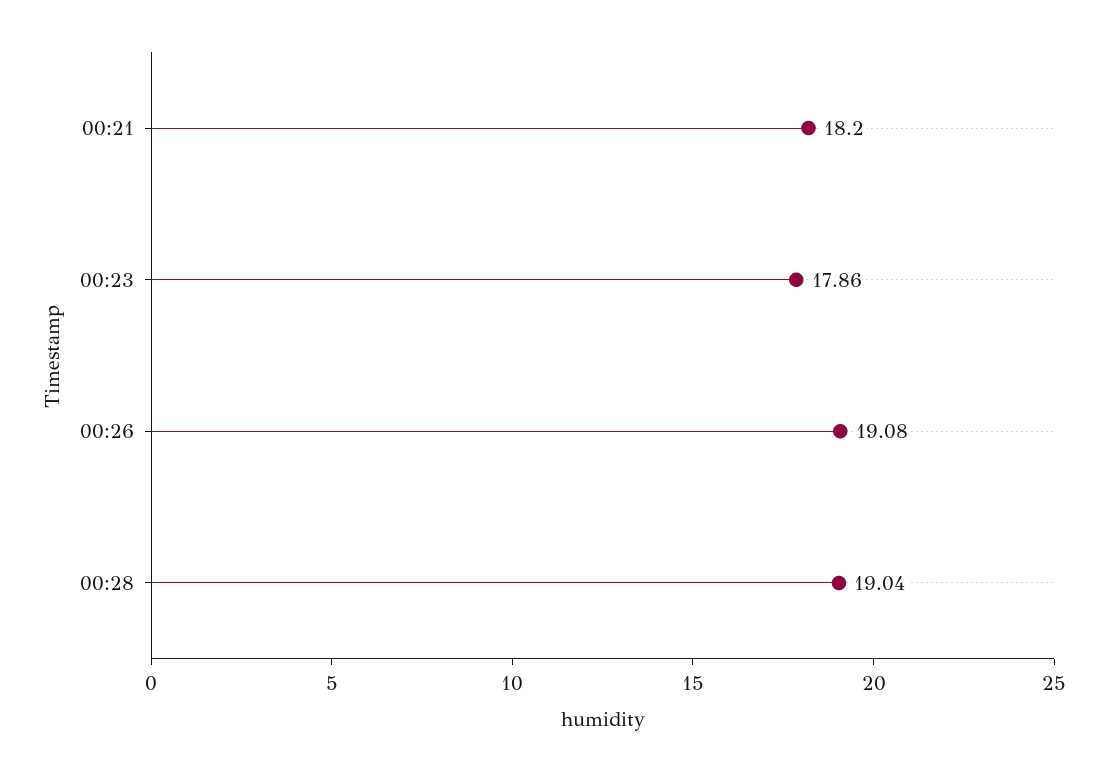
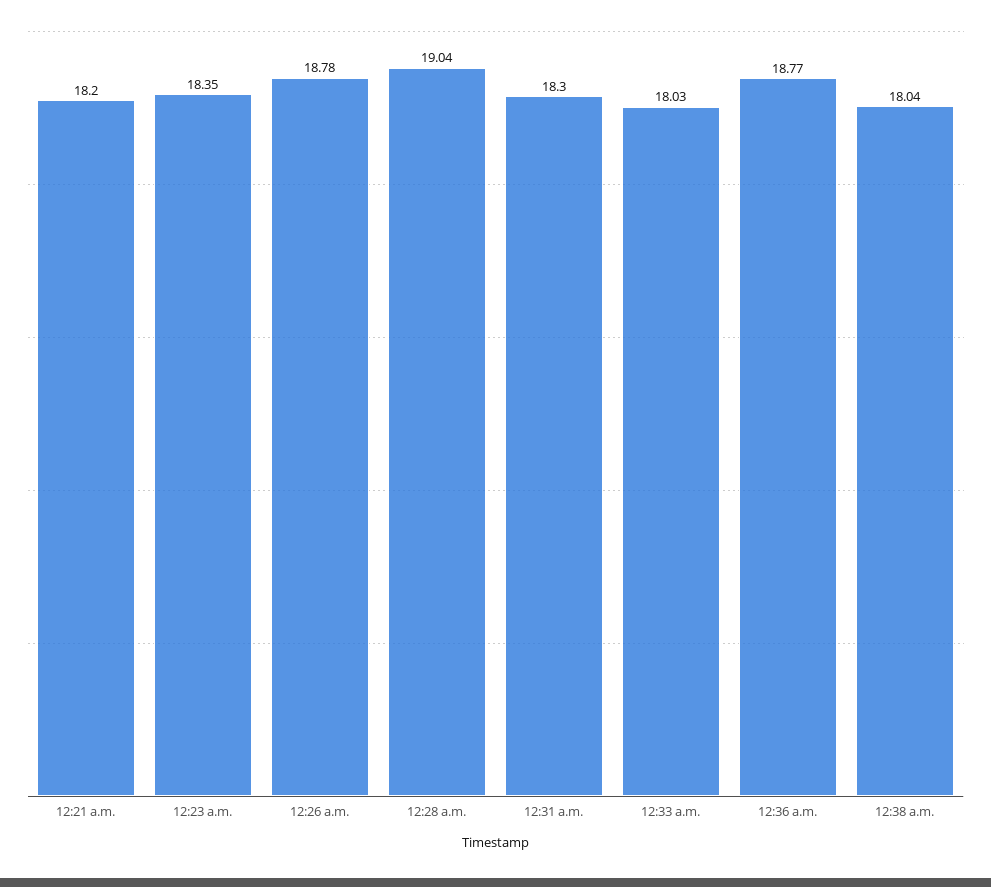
00:23: 17.86 -> 18.35
00:26: 19.08 -> 18.78
12:31 a.m.: none -> 18.3
12:33 a.m.: none -> 18.03
12:36 a.m.: none -> 18.77
12:38 a.m.: none -> 18.04

